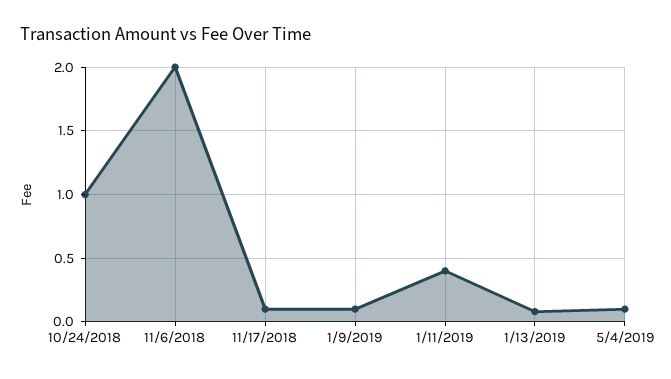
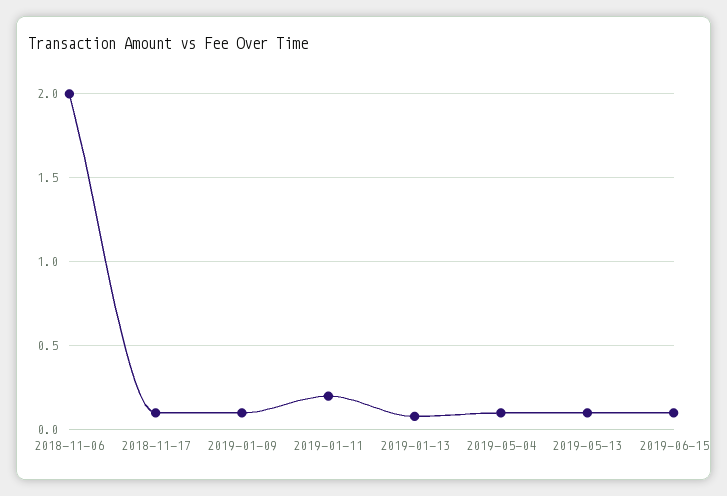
10/24/2018: 1 -> none
1/11/2019: 0.4 -> 0.2
2019-05-13: none -> 0.1
2019-06-15: none -> 0.1

